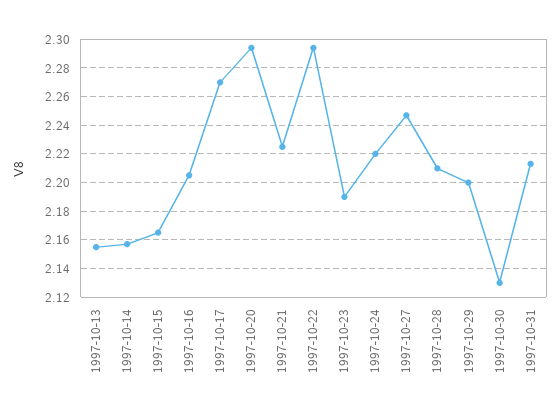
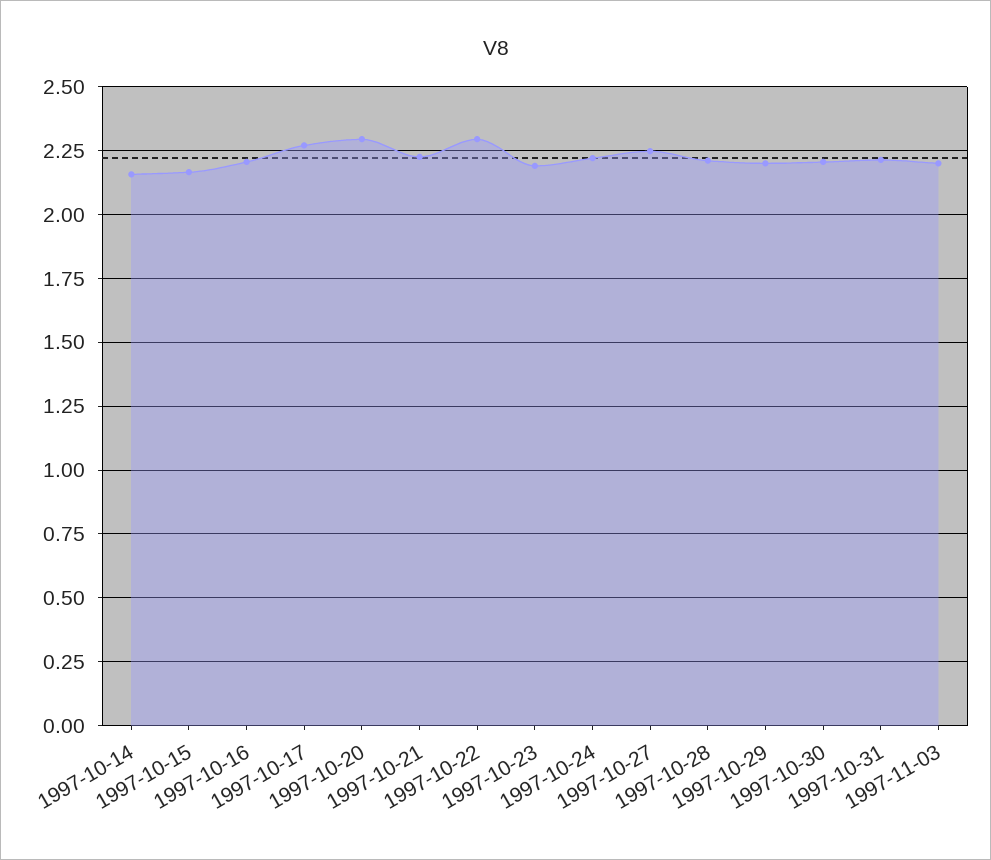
1997-10-13: 2.155 -> none
1997-10-30: 2.13 -> 2.2
1997-11-03: none -> 2.2

